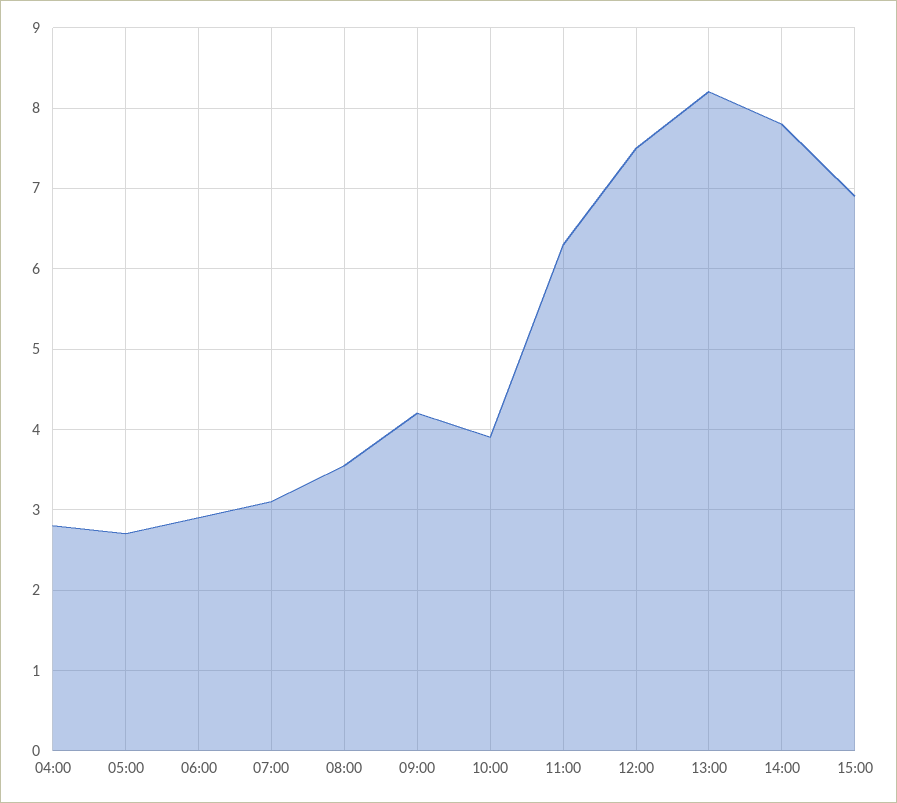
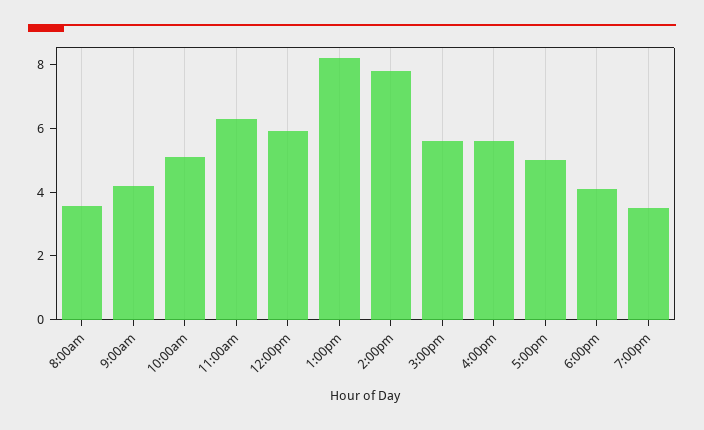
04:00: 2.8 -> none
05:00: 2.7 -> none
06:00: 2.9 -> none
07:00: 3.1 -> none
10:00: 3.9 -> 5
12:00: 7.5 -> 6
15:00: 6.9 -> 5.5
4:00pm: none -> 5.5
5:00pm: none -> 5
6:00pm: none -> 4
7:00pm: none -> 3.5

